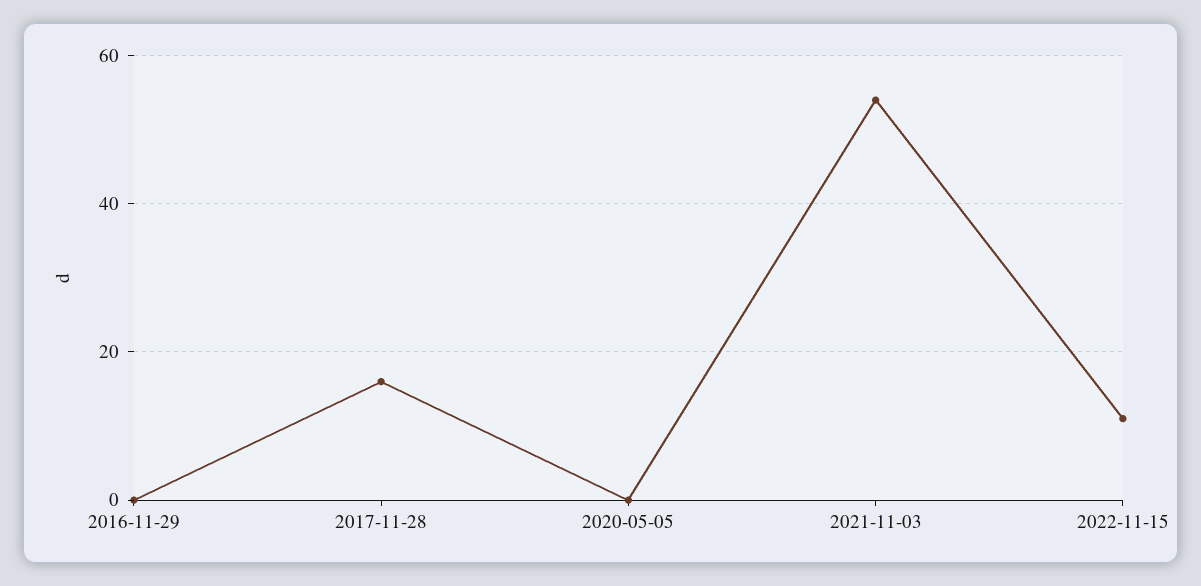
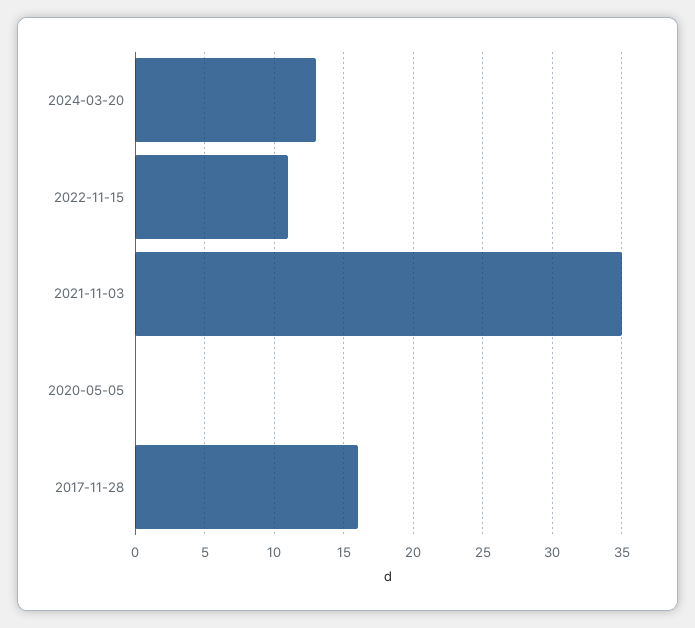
2016-11-29: 0 -> none
2021-11-03: 55 -> 35
2024-03-20: none -> 13

